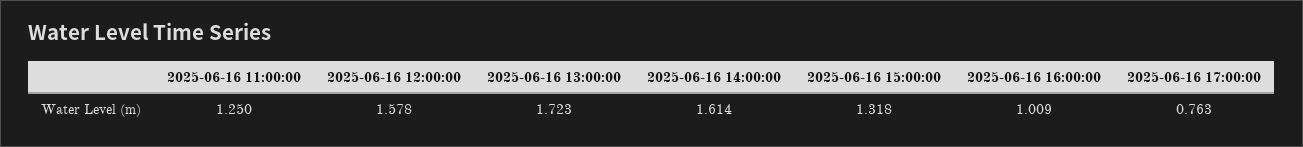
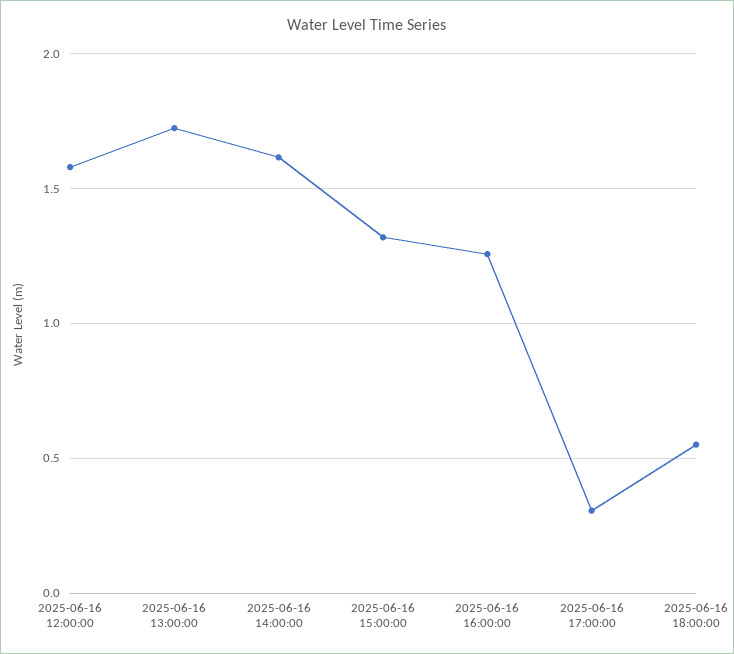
2025-06-16 11:00:00: 1.25 -> none
2025-06-16 16:00:00: 1.009 -> 1.25
2025-06-16 17:00:00: 0.763 -> 0.3
2025-06-16 18:00:00: none -> 0.55

